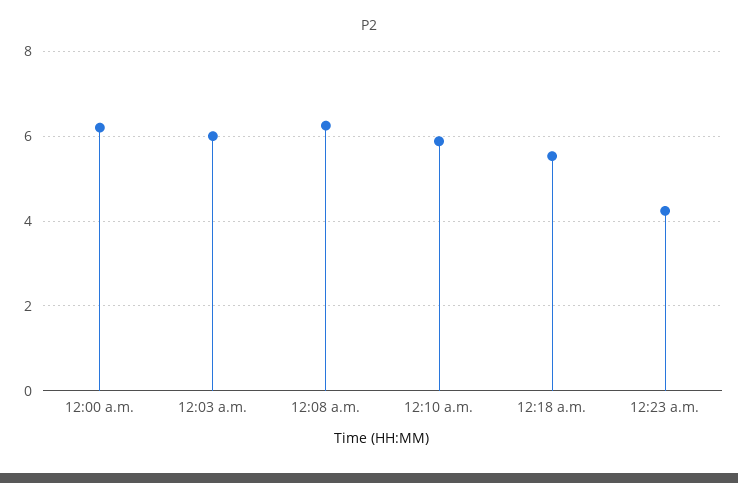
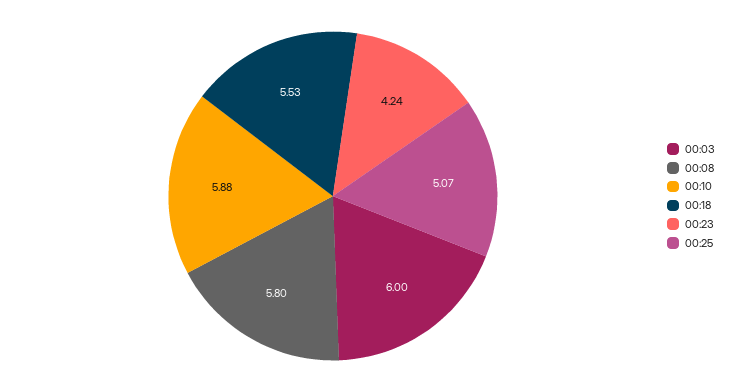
12:00 a.m.: 6.2 -> none
12:08 a.m.: 6.2 -> 5.8
00:25: none -> 5.07

